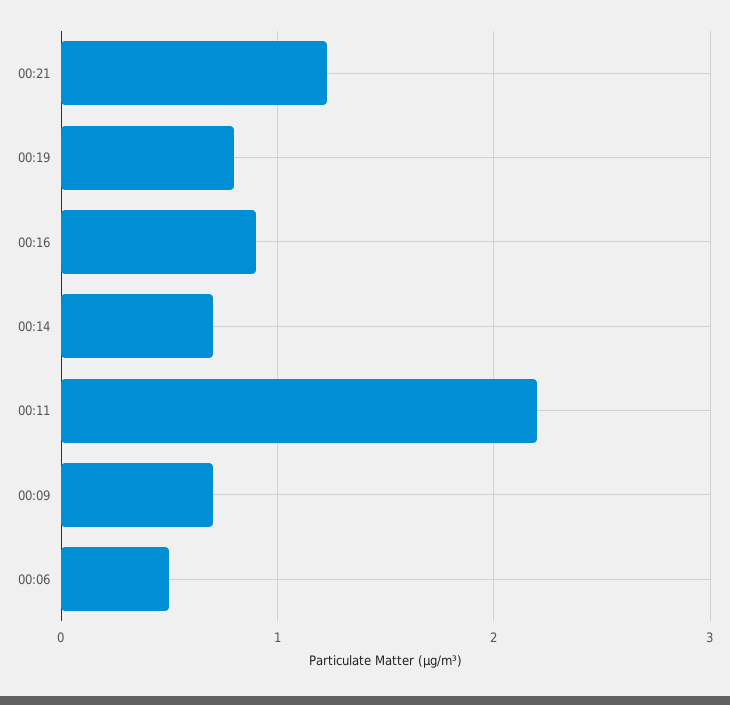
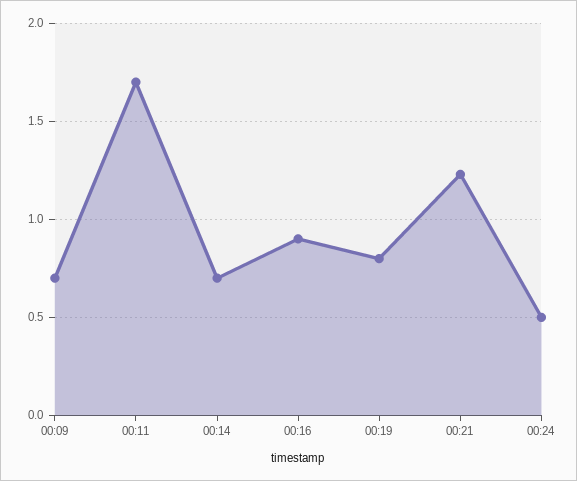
00:11: 2.2 -> 1.7
00:06: 0.5 -> none
00:24: none -> 0.5

